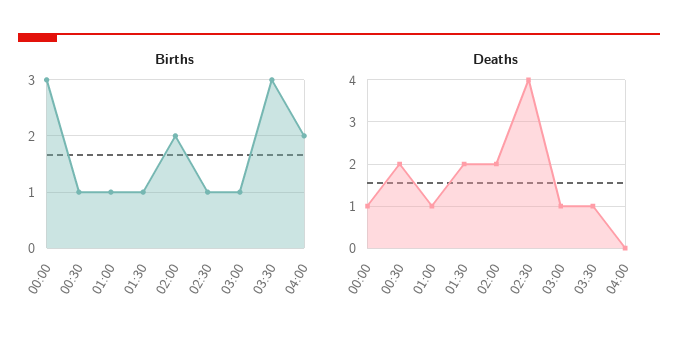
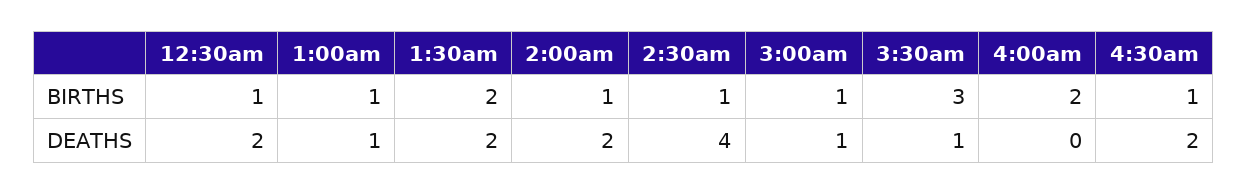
Births, 00:00: 3 -> none
Births, 01:30: 1 -> 2
Births, 02:00: 2 -> 1
Deaths, 00:00: 1 -> none
Births, 4:30am: none -> 1
Deaths, 4:30am: none -> 2

